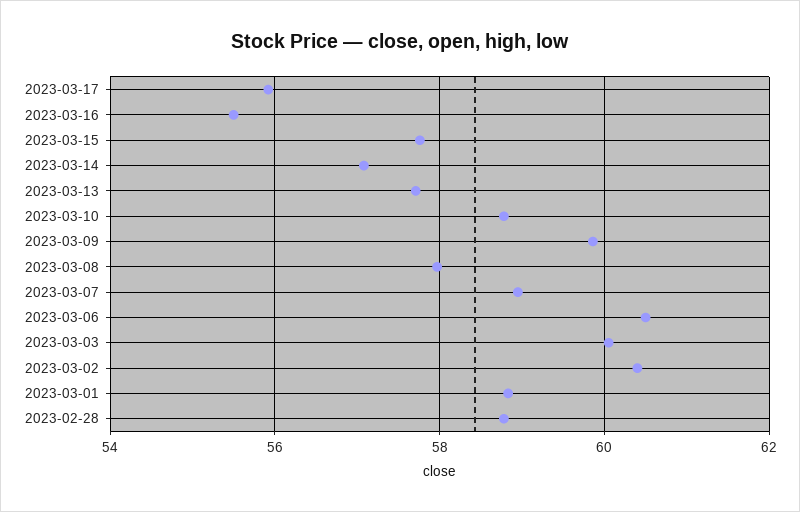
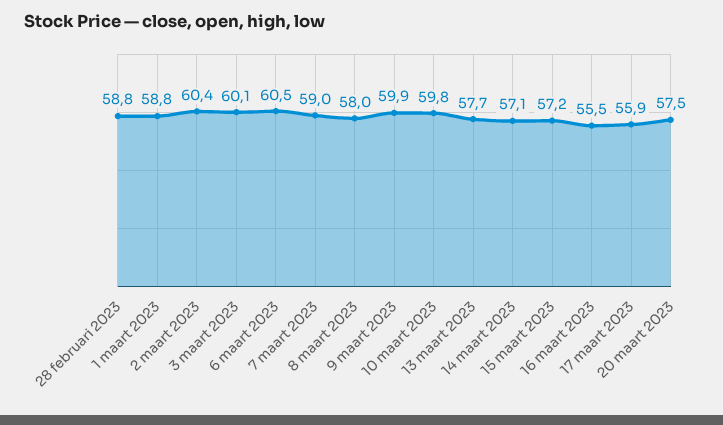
2023-03-15: 57.8 -> 57.2
2023-03-10: 58.8 -> 59.8
20 maart 2023: none -> 57.5

